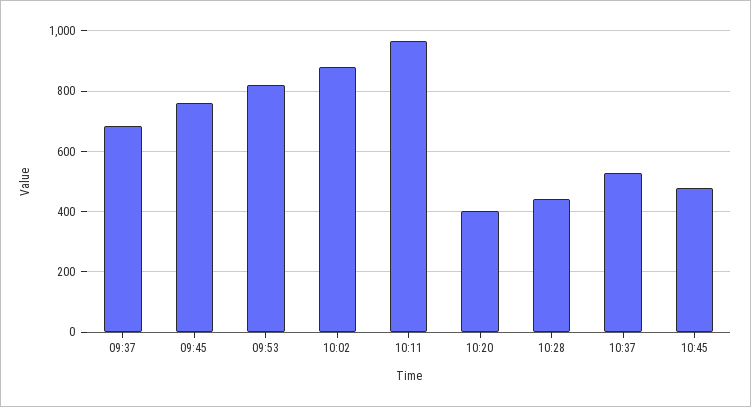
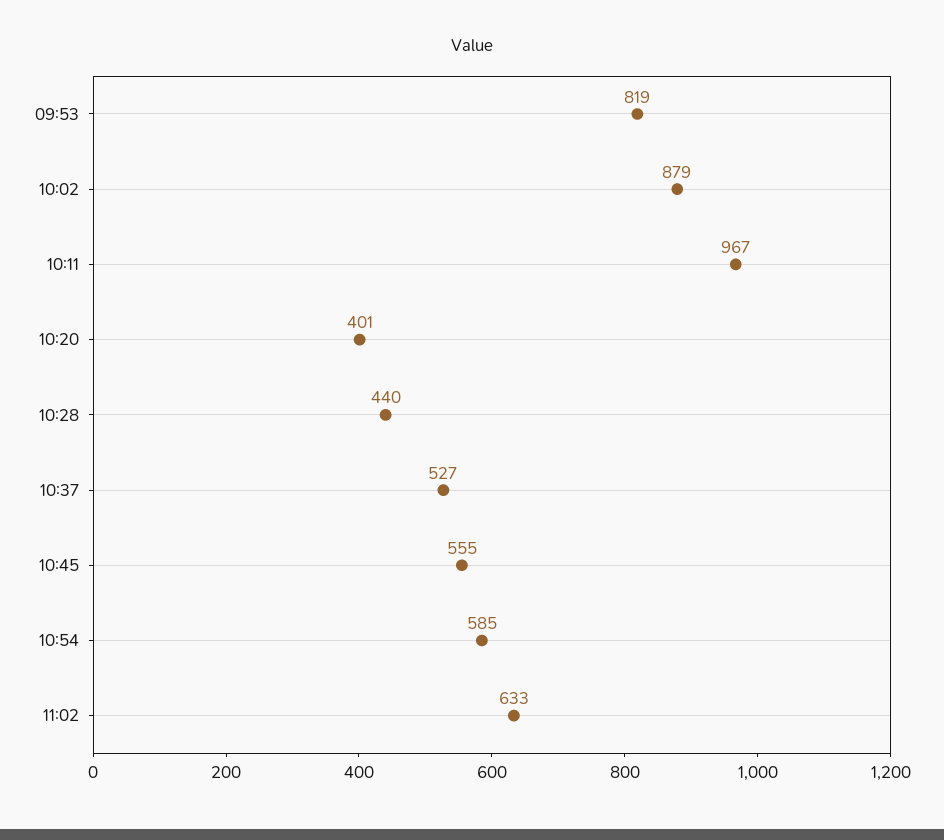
09:37: 680 -> none
09:45: 760 -> none
10:45: 480 -> 555
10:54: none -> 585
11:02: none -> 633

